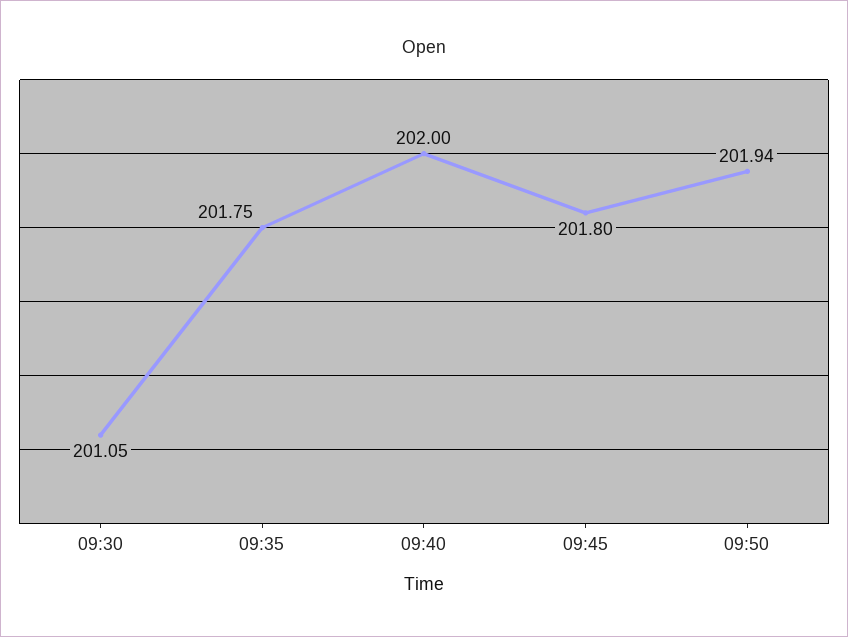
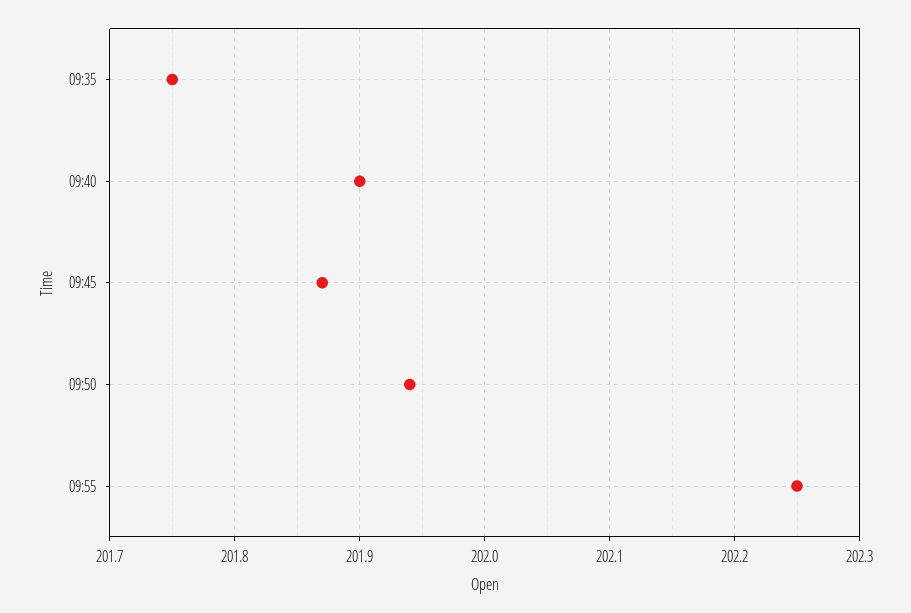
09:30: 201.05 -> none
09:40: 202 -> 201.9
09:45: 201.8 -> 201.87
09:55: none -> 202.25

